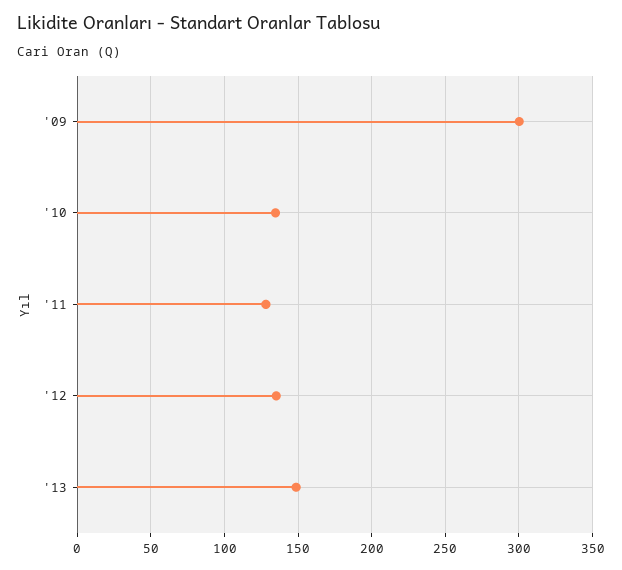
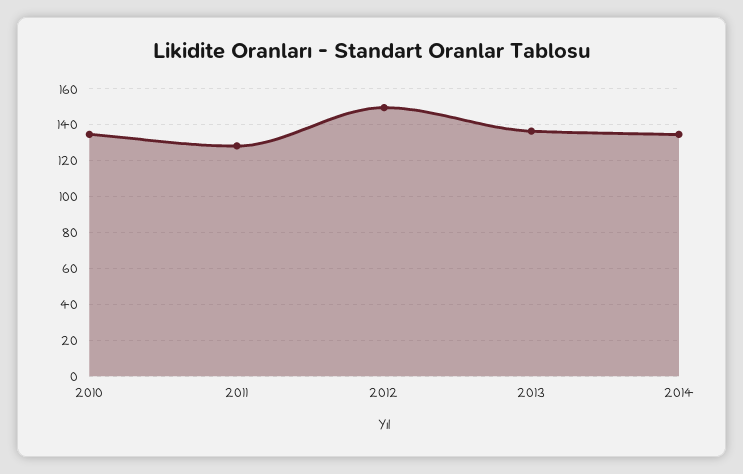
'09: 300 -> none
'12: 135 -> 150
'13: 150 -> 135
2014: none -> 135

